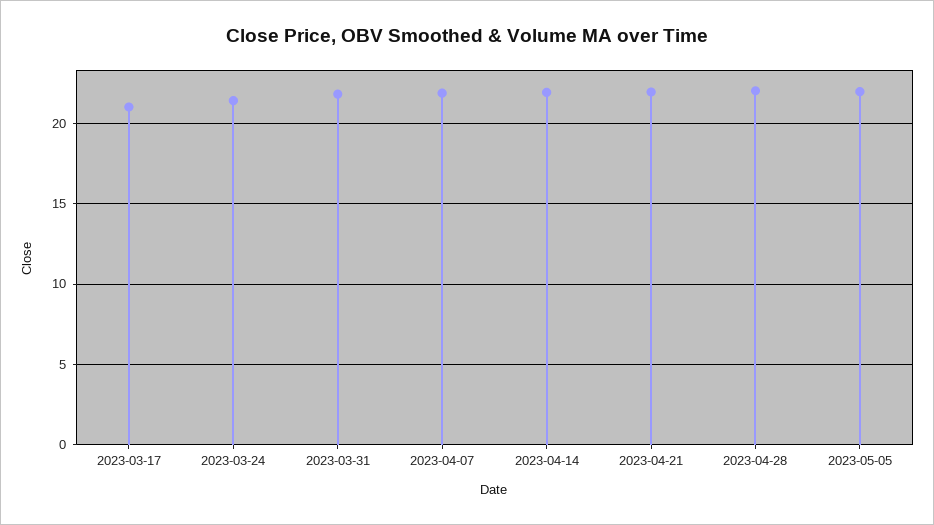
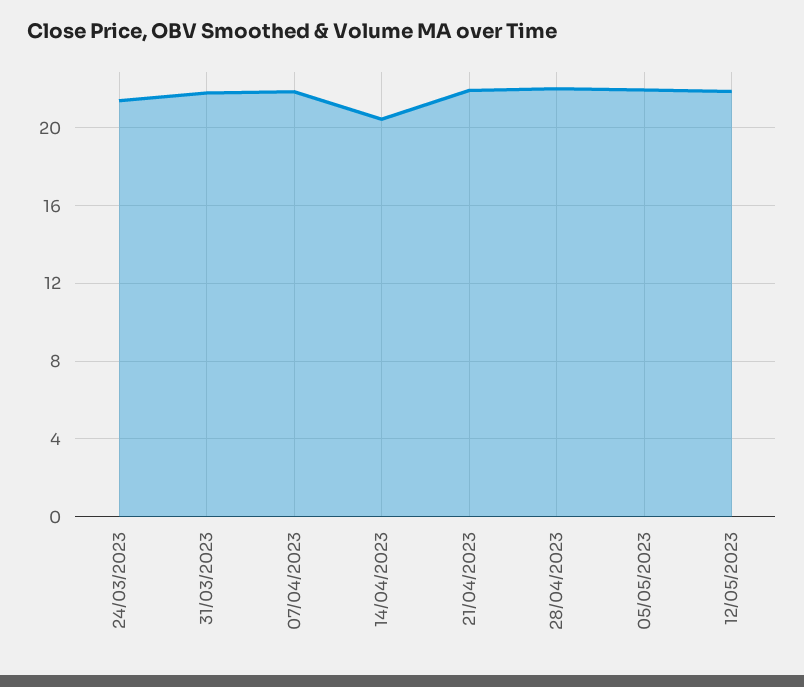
2023-03-17: 21 -> none
2023-04-14: 22 -> 20.5
12/05/2023: none -> 22

